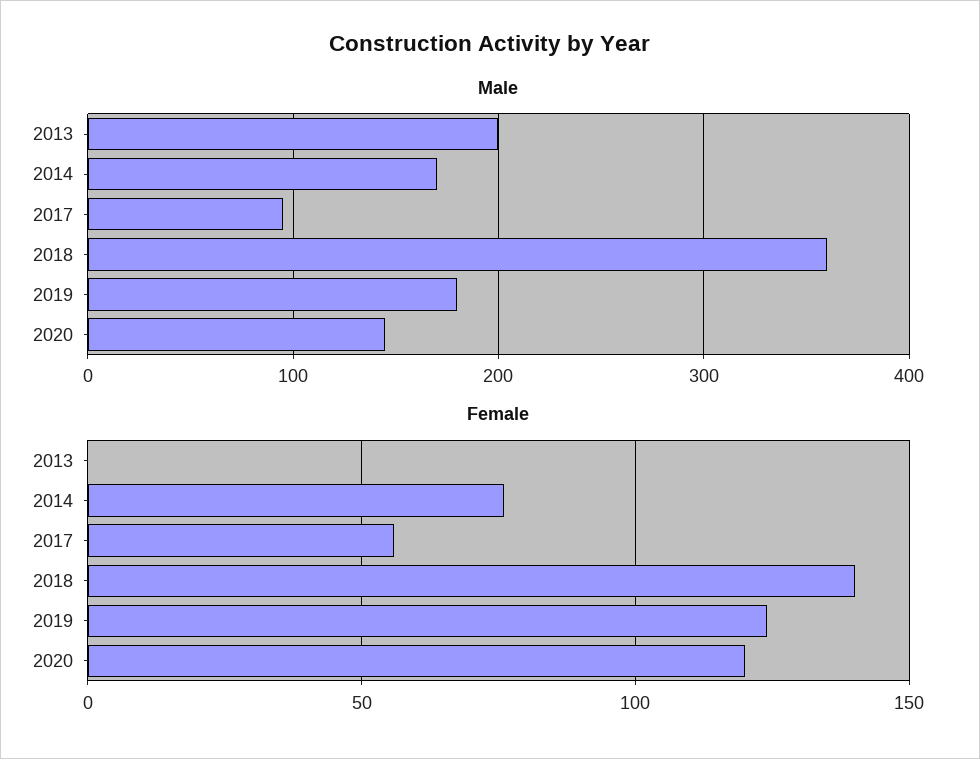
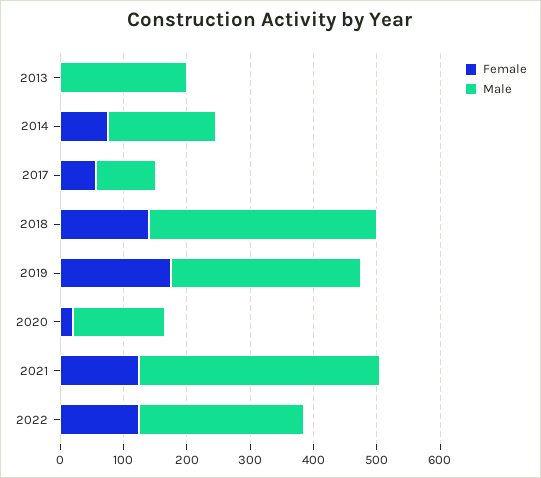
Male, 2019: 180 -> 300
Female, 2019: 125 -> 180
Female, 2020: 120 -> 20
Female, 2021: none -> 120
Male, 2021: none -> 380
Female, 2022: none -> 120
Male, 2022: none -> 260

